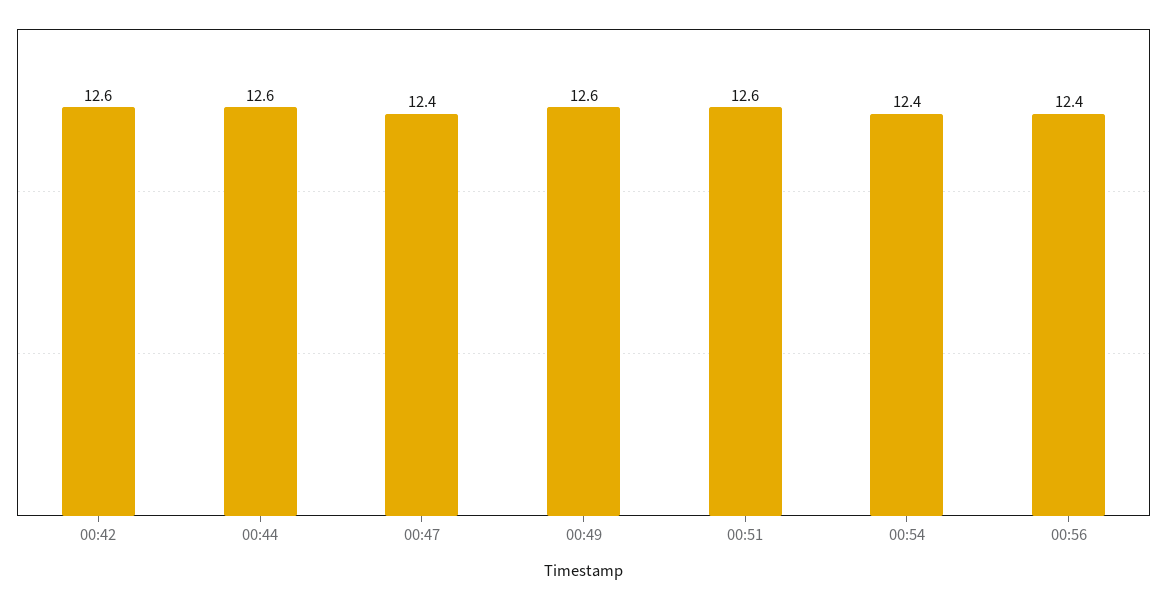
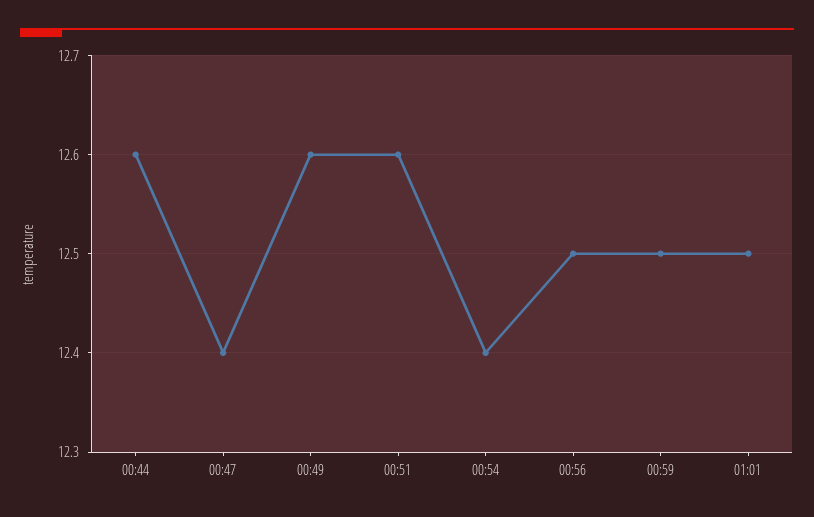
00:42: 12.6 -> none
00:56: 12.4 -> 12.5
00:59: none -> 12.5
01:01: none -> 12.5

